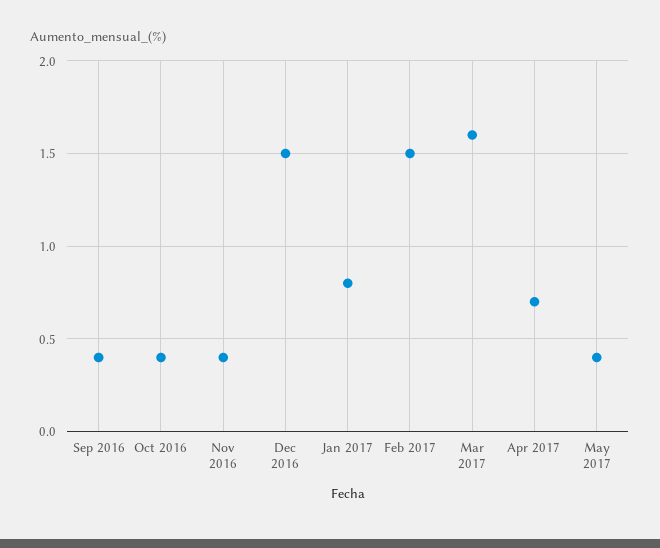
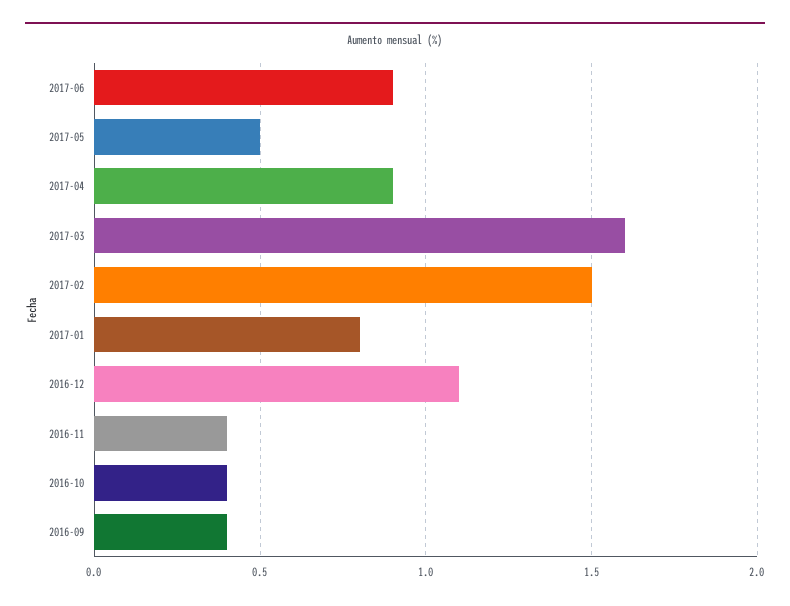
Dec 2016: 1.5 -> 1.1
Apr 2017: 0.7 -> 0.9
May 2017: 0.4 -> 0.5
2017-06: none -> 0.9

